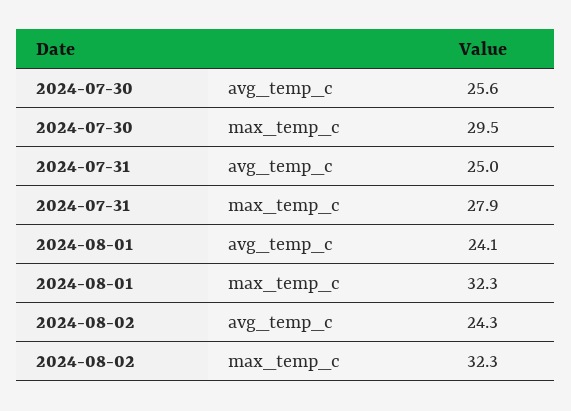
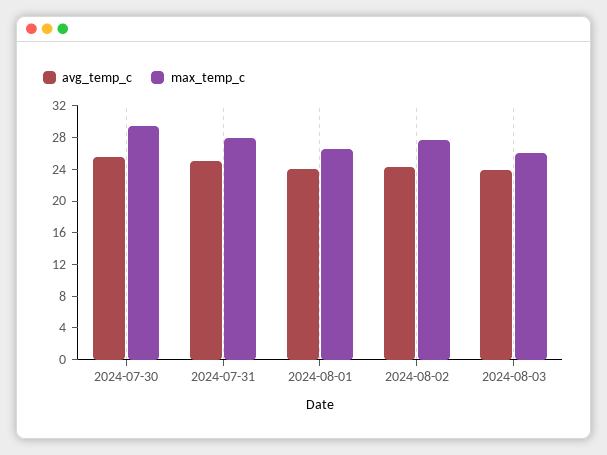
max_temp_c, 2024-08-01: 32.3 -> 26
max_temp_c, 2024-08-02: 32.3 -> 28
avg_temp_c, 2024-08-03: none -> 24
max_temp_c, 2024-08-03: none -> 26

